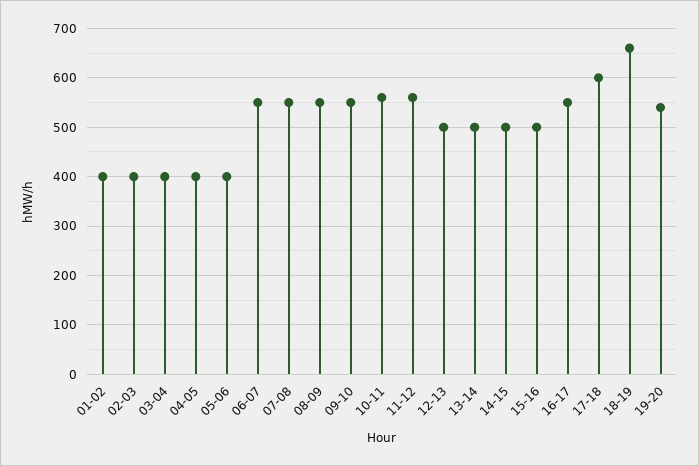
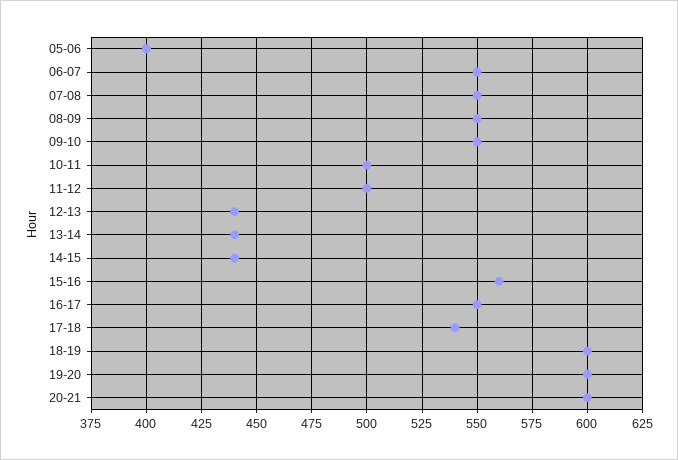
01-02: 400 -> none
02-03: 400 -> none
03-04: 400 -> none
04-05: 400 -> none
10-11: 560 -> 500
11-12: 560 -> 500
12-13: 500 -> 440
13-14: 500 -> 440
14-15: 500 -> 440
15-16: 500 -> 560
17-18: 600 -> 540
18-19: 660 -> 600
19-20: 540 -> 600
20-21: none -> 600

